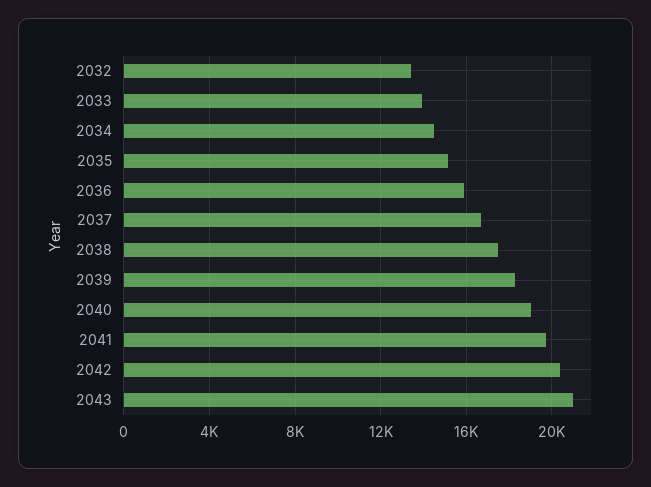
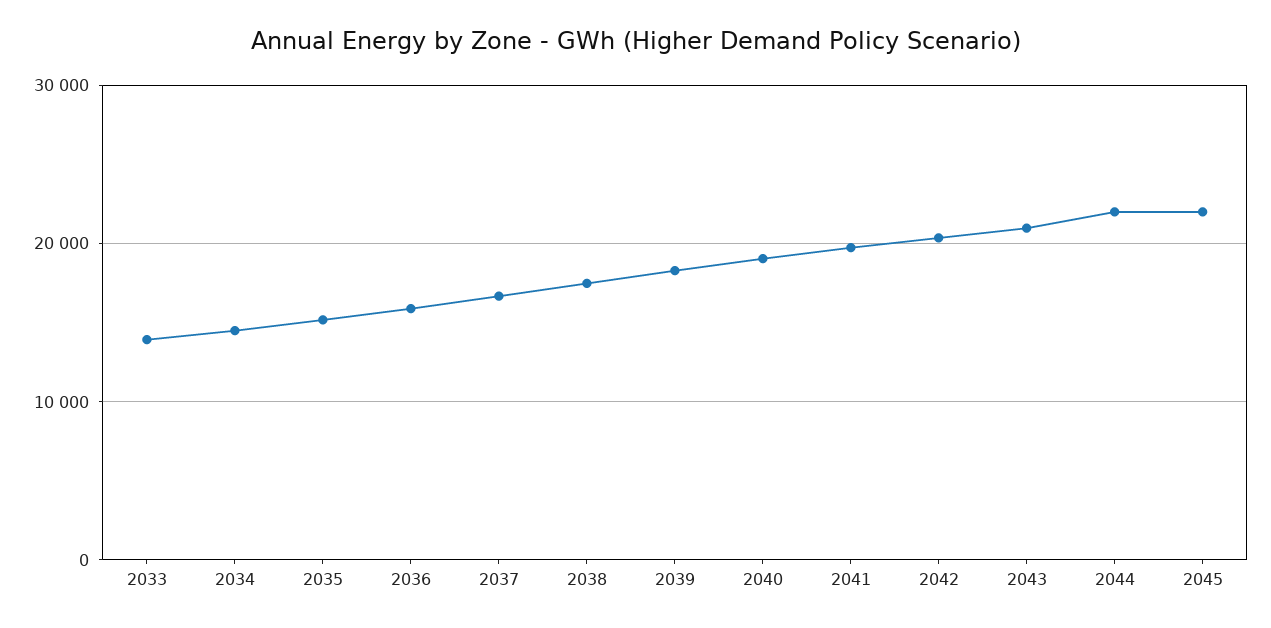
2032: 13500 -> none
2044: none -> 22000
2045: none -> 22000

